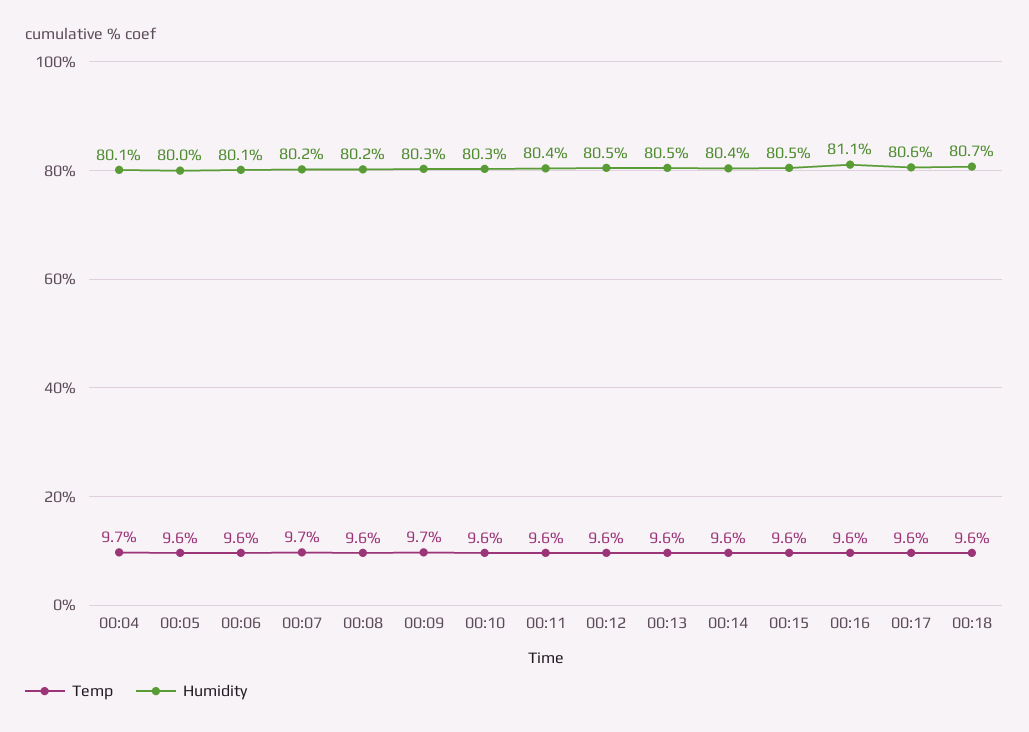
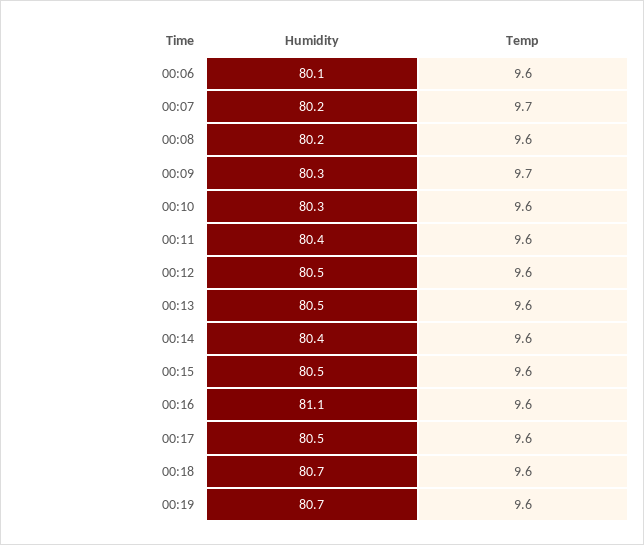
Temp, 00:04: 9.7 -> none
Humidity, 00:04: 80.1 -> none
Temp, 00:05: 9.6 -> none
Humidity, 00:05: 80 -> none
Humidity, 00:17: 80.6 -> 80.5
Humidity, 00:19: none -> 80.7
Temp, 00:19: none -> 9.6

